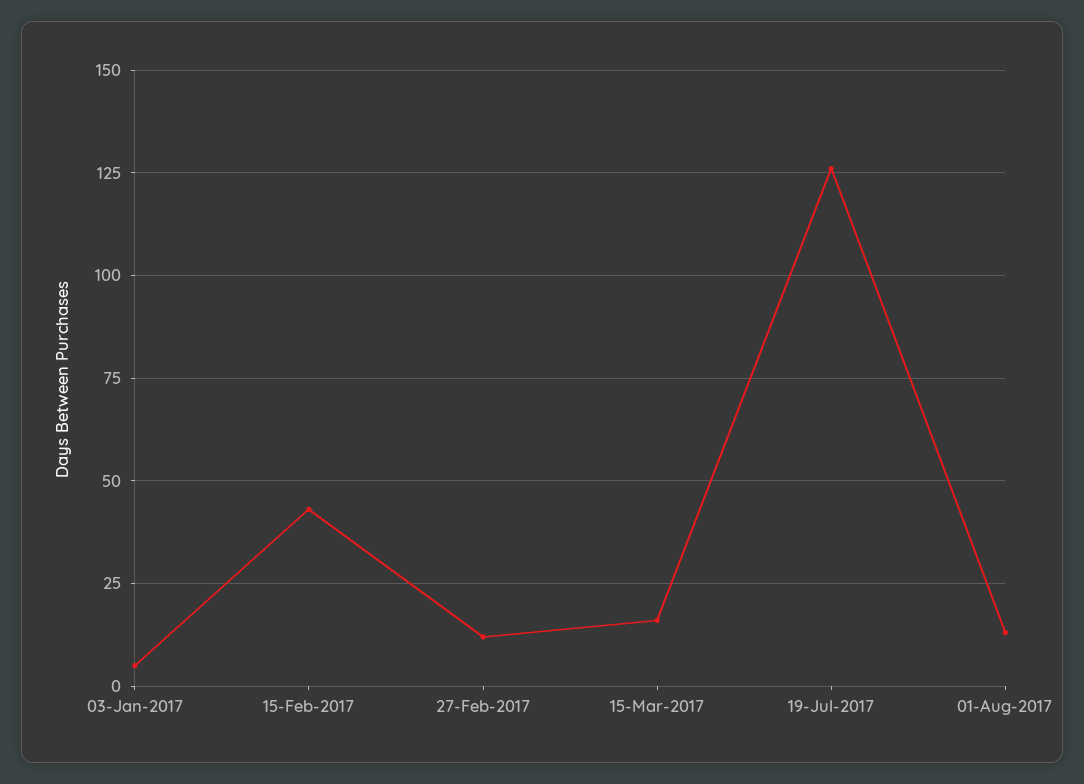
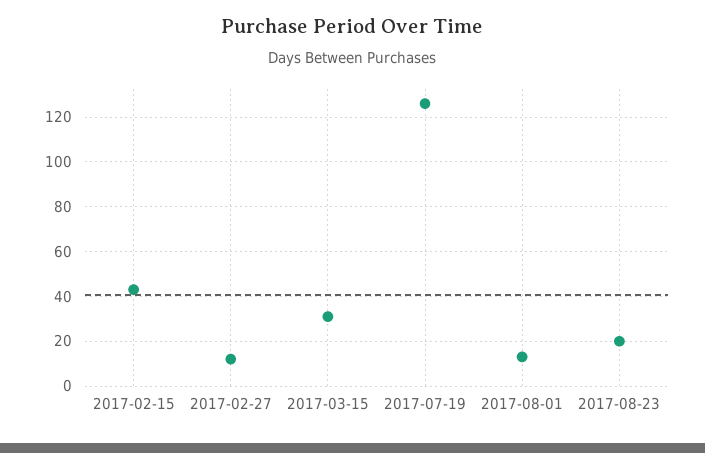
03-Jan-2017: 5 -> none
15-Mar-2017: 15 -> 30
2017-08-23: none -> 20

